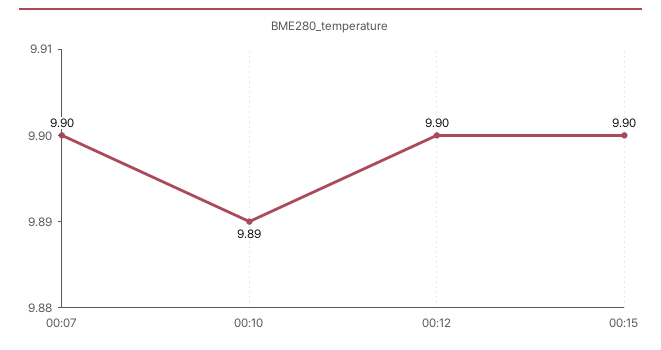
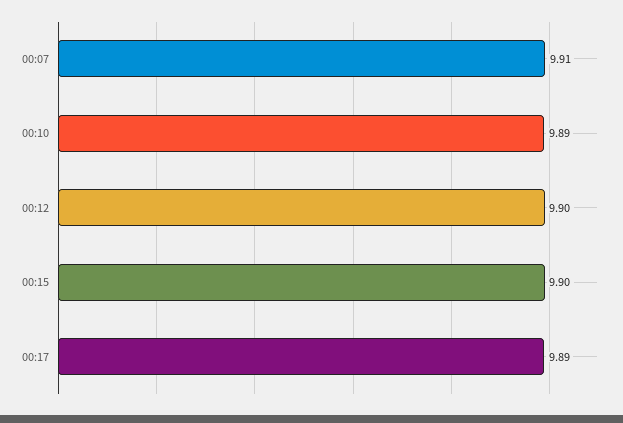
00:07: 9.9 -> 9.91
00:17: none -> 9.89

